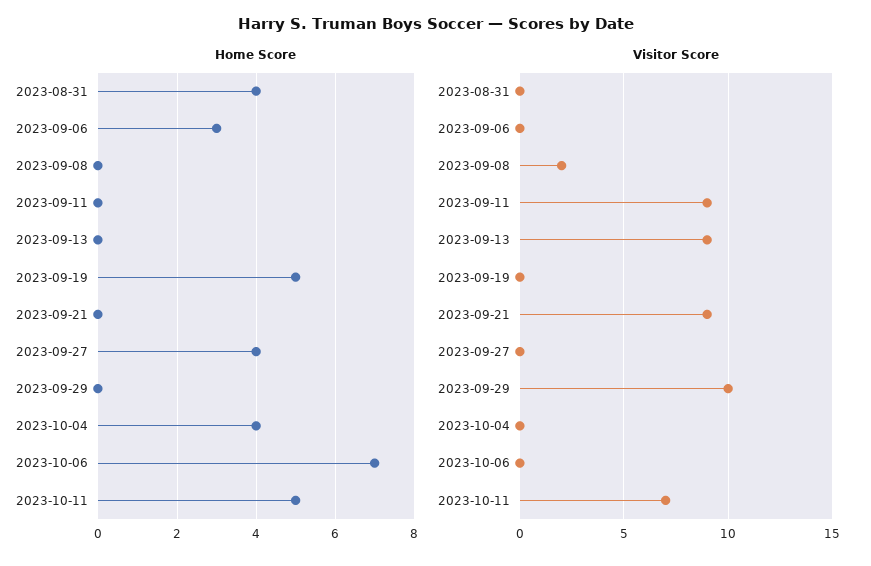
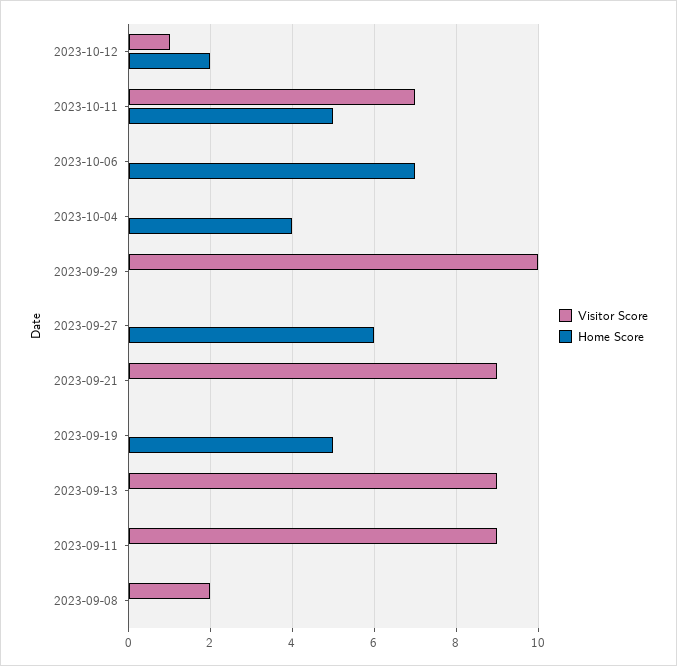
Home Score, 2023-08-31: 4 -> none
Home Score, 2023-09-06: 3 -> none
Home Score, 2023-09-27: 4 -> 6
Visitor Score, 2023-08-31: 0 -> none
Visitor Score, 2023-09-06: 0 -> none
Visitor Score, 2023-10-12: none -> 1
Home Score, 2023-10-12: none -> 2

